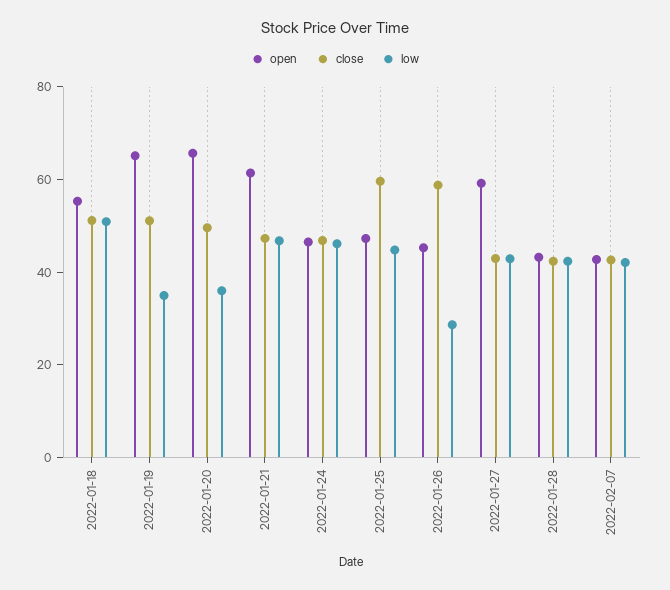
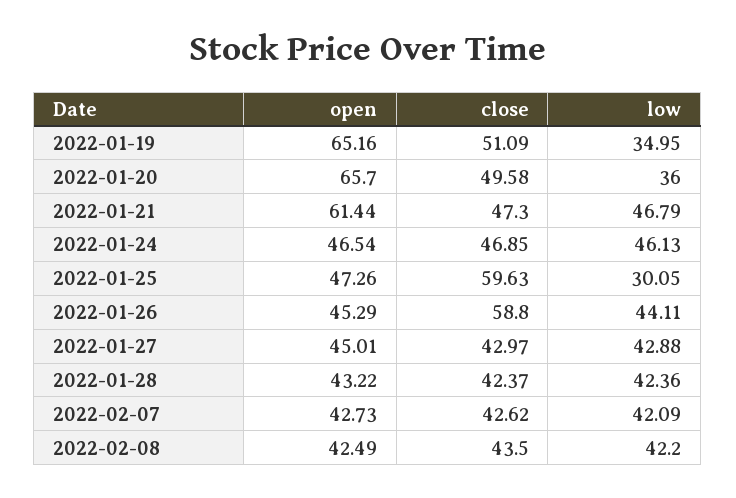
open, 2022-01-18: 55 -> none
close, 2022-01-18: 50 -> none
low, 2022-01-18: 50 -> none
low, 2022-01-25: 45 -> 30.05
low, 2022-01-26: 30 -> 44.11
open, 2022-01-27: 60 -> 45.01
open, 2022-02-08: none -> 42.49
close, 2022-02-08: none -> 43.5
low, 2022-02-08: none -> 42.2

